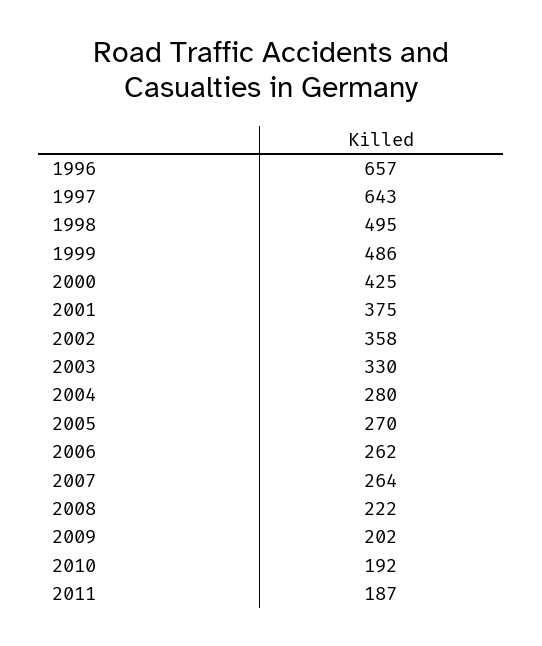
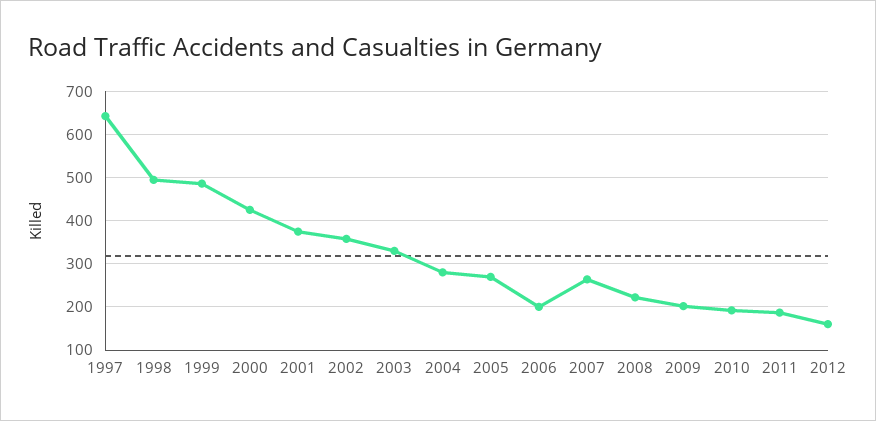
1996: 657 -> none
2006: 262 -> 200
2012: none -> 160

